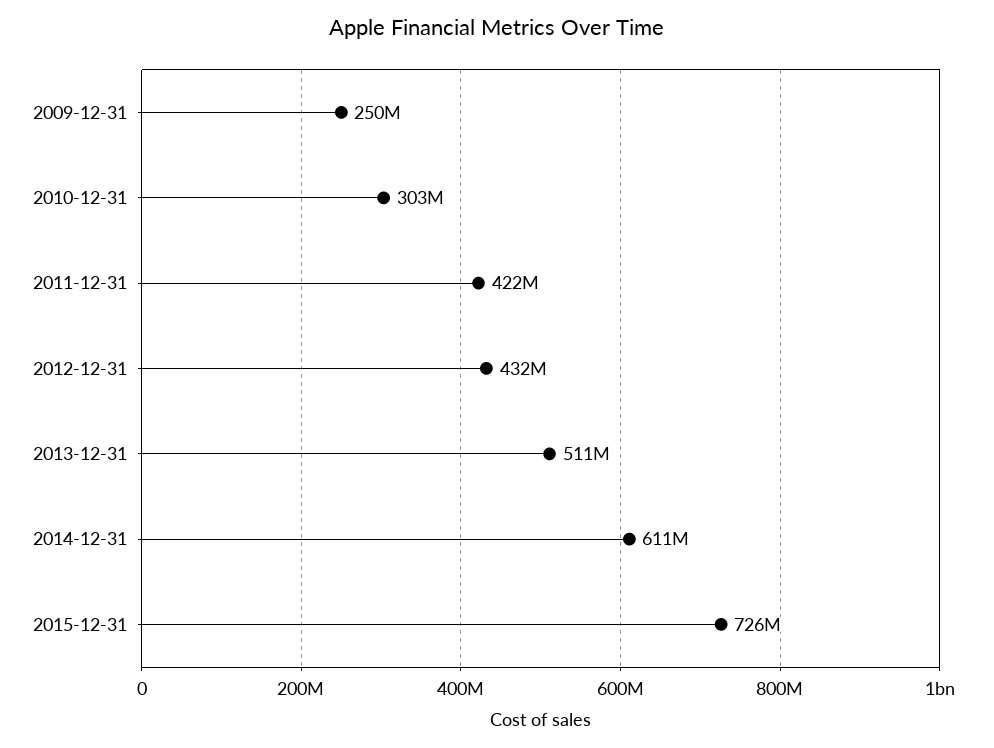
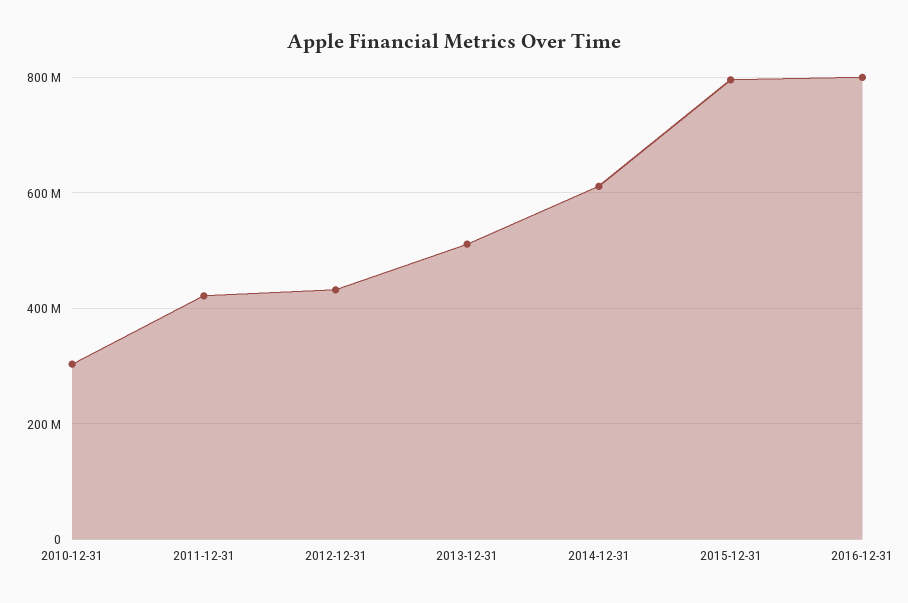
2009-12-31: 250000000 -> none
2015-12-31: 726000000 -> 800000000
2016-12-31: none -> 800000000

